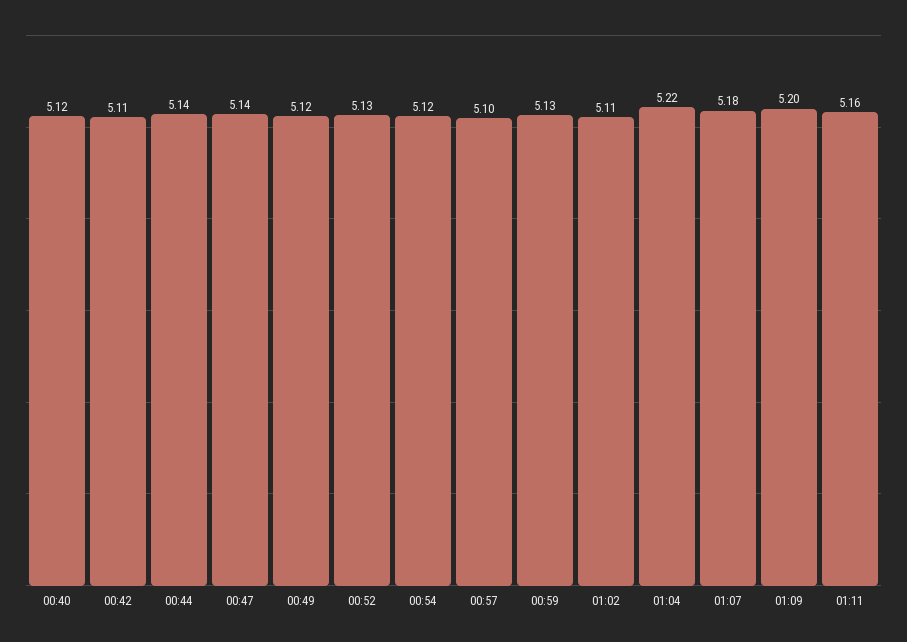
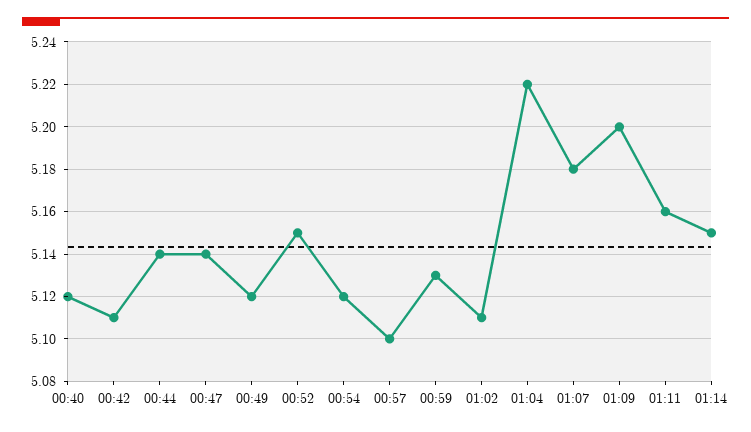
00:52: 5.13 -> 5.15
01:14: none -> 5.15

